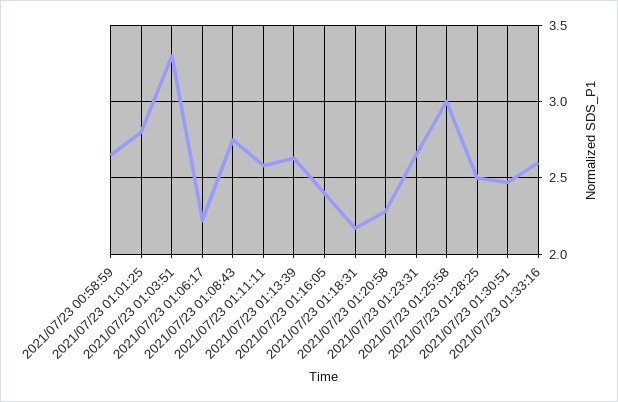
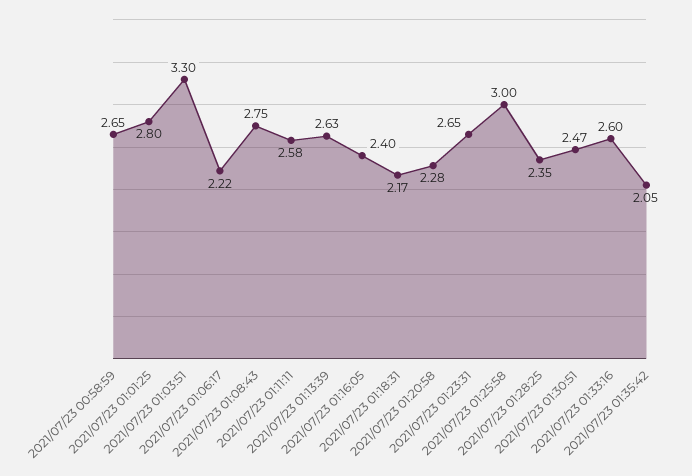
2021/07/23 01:28:25: 2.5 -> 2.35
2021/07/23 01:35:42: none -> 2.05

